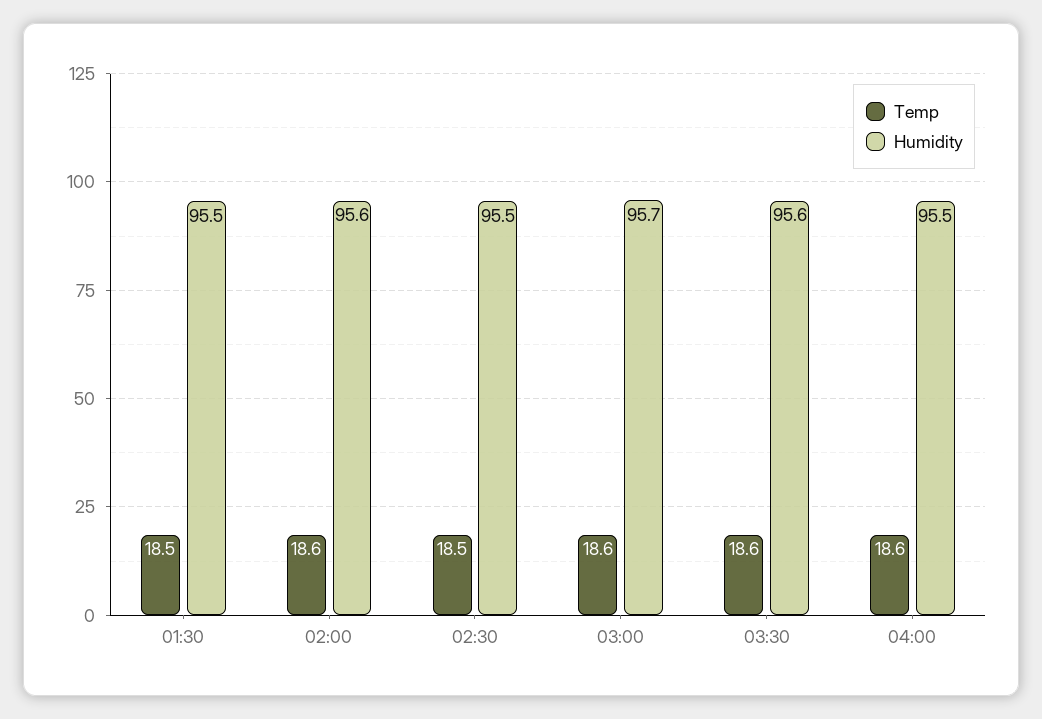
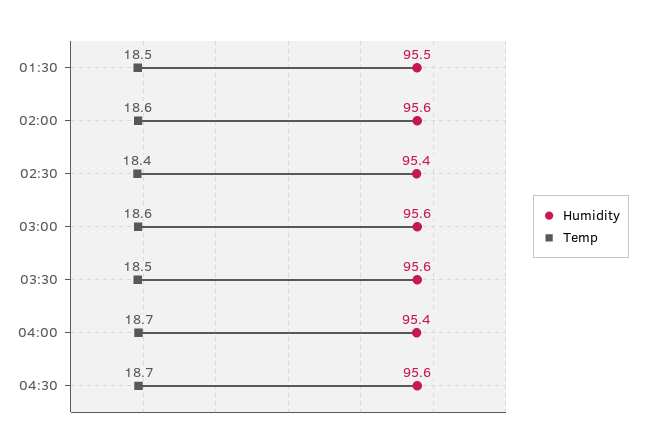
Temp, 02:30: 18.5 -> 18.4
Humidity, 02:30: 95.5 -> 95.4
Humidity, 03:00: 95.7 -> 95.6
Temp, 03:30: 18.6 -> 18.5
Temp, 04:00: 18.6 -> 18.7
Humidity, 04:00: 95.5 -> 95.4
Humidity, 04:30: none -> 95.6
Temp, 04:30: none -> 18.7

